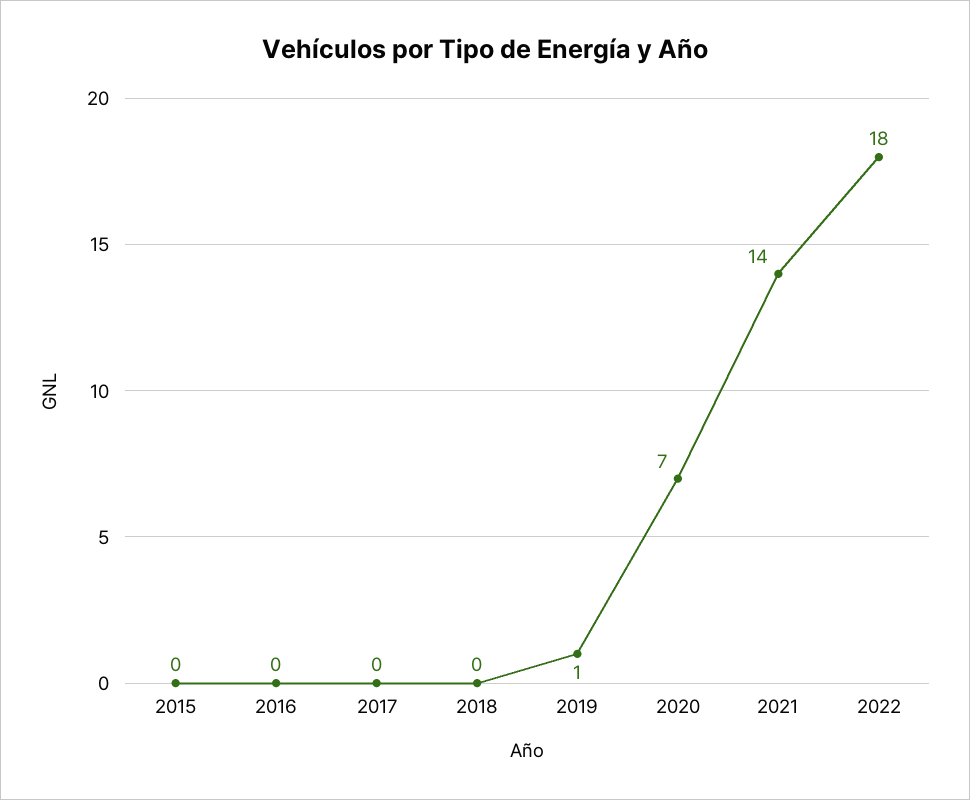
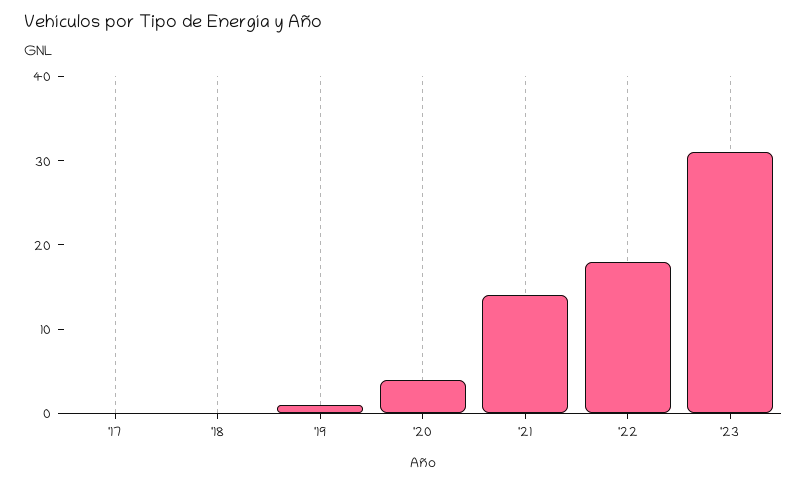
2015: 0 -> none
2016: 0 -> none
2020: 7 -> 4
'23: none -> 31

